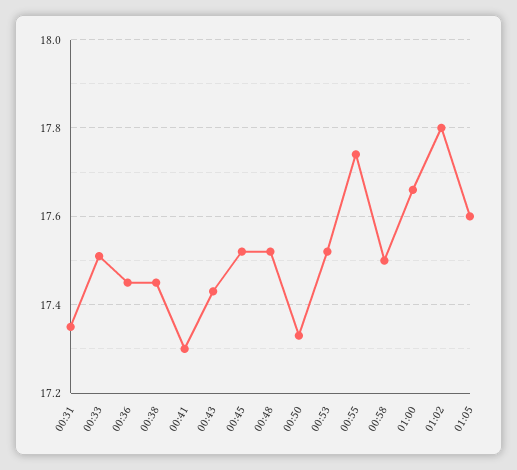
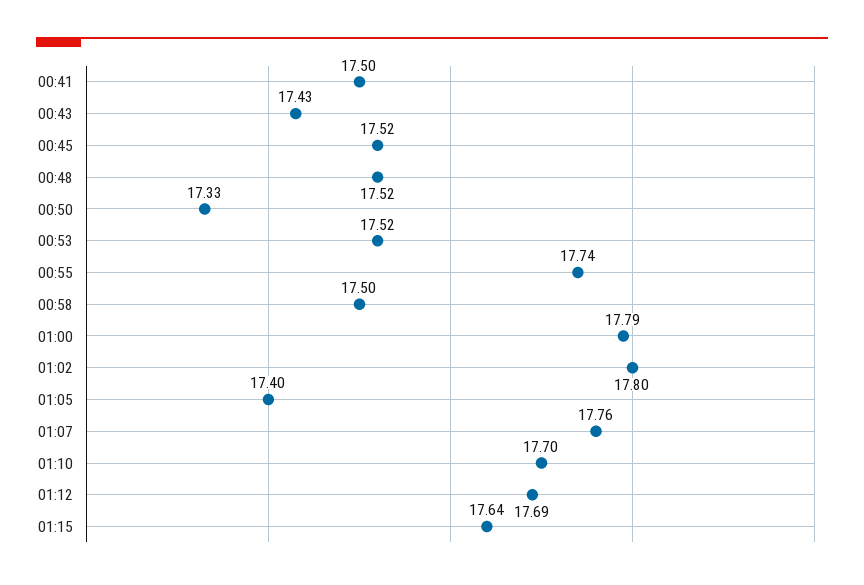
00:31: 17.35 -> none
00:33: 17.5 -> none
00:36: 17.45 -> none
00:38: 17.45 -> none
00:41: 17.3 -> 17.5
01:00: 17.65 -> 17.79
01:05: 17.6 -> 17.4
01:07: none -> 17.76
01:10: none -> 17.7
01:12: none -> 17.69
01:15: none -> 17.64

